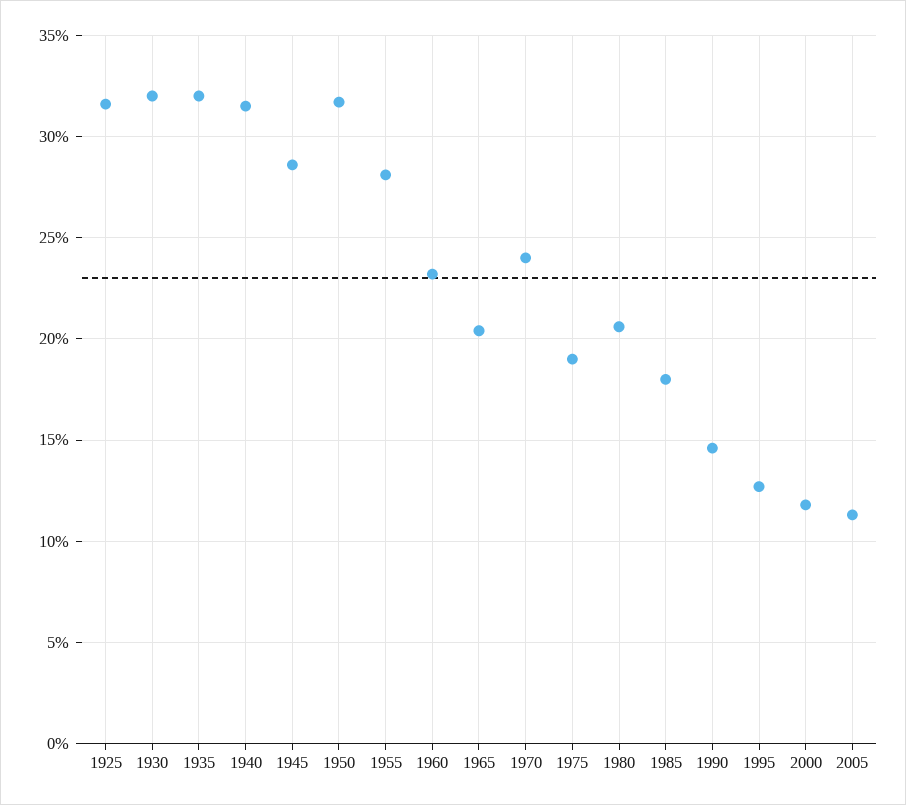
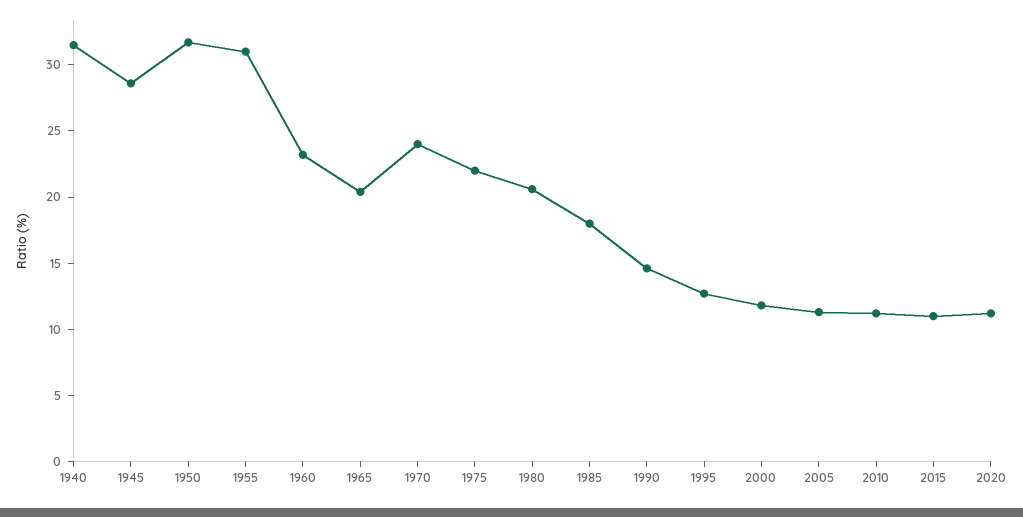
1925: 31.5 -> none
1930: 32 -> none
1935: 32 -> none
1955: 28 -> 31
1975: 19 -> 22
2010: none -> 11
2015: none -> 11
2020: none -> 11

